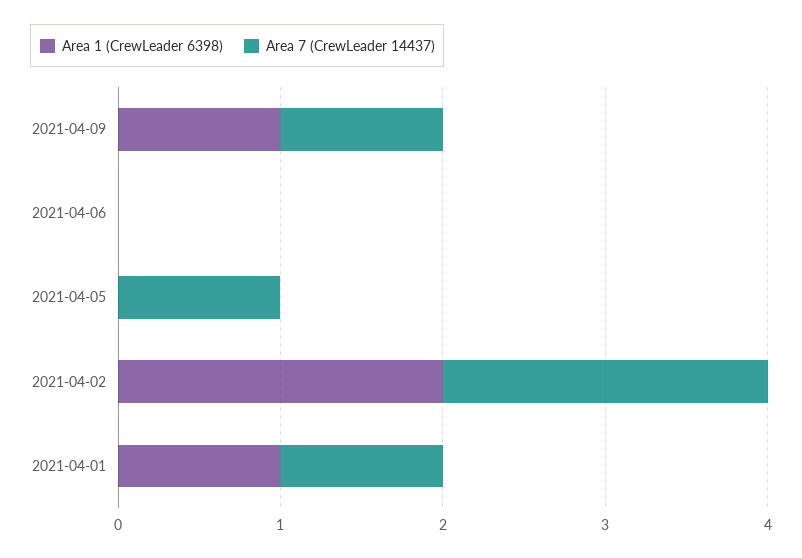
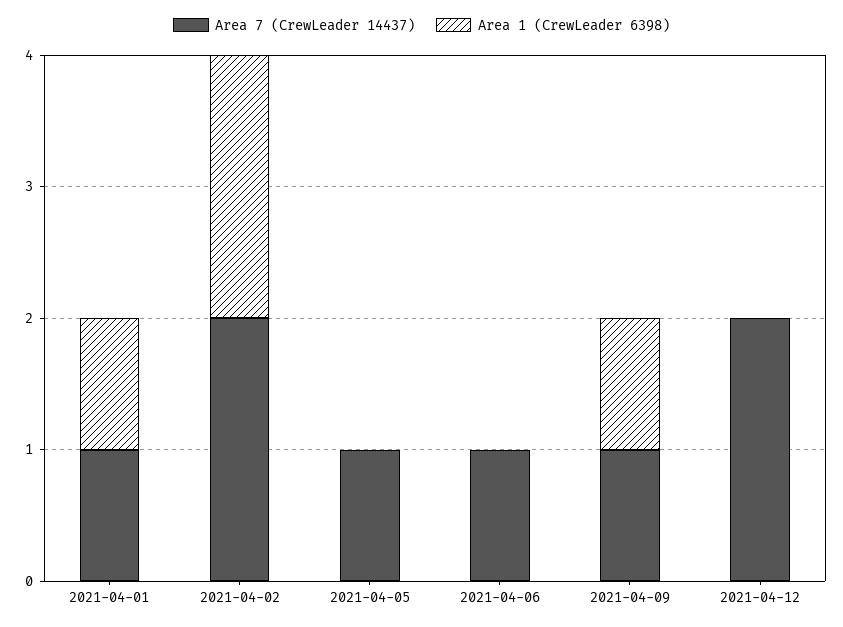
Area 7 (CrewLeader 14437), 2021-04-06: 0 -> 1
Area 7 (CrewLeader 14437), 2021-04-12: none -> 2
Area 1 (CrewLeader 6398), 2021-04-12: none -> 0

